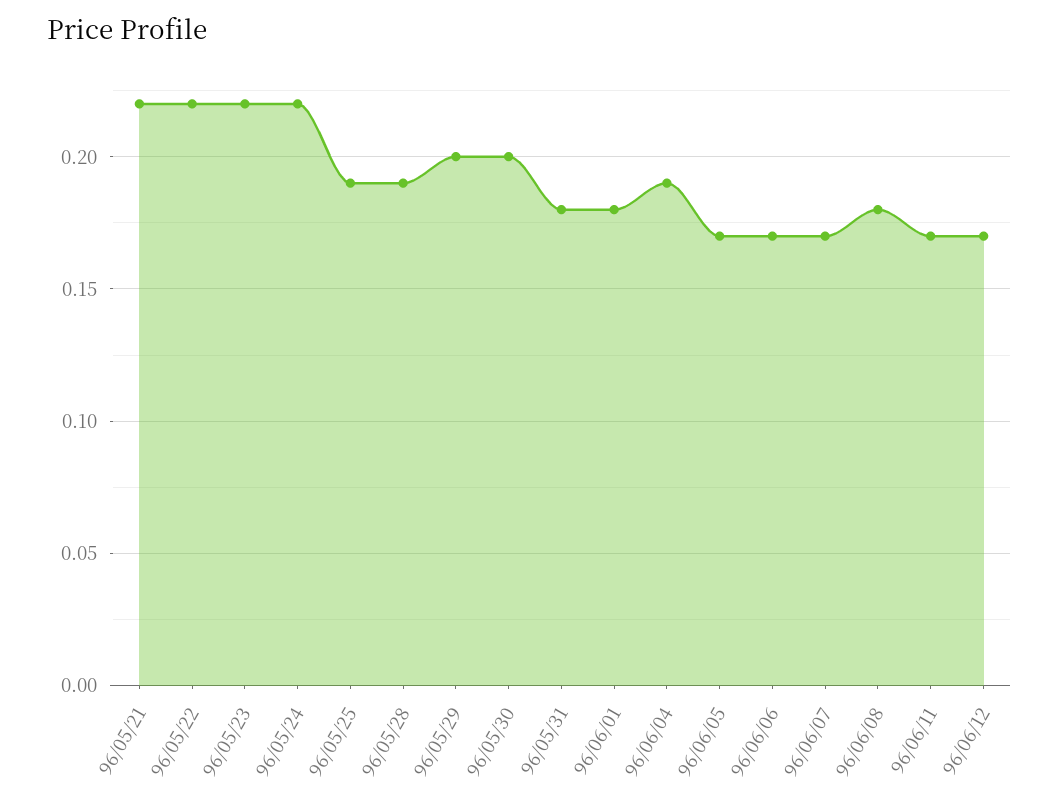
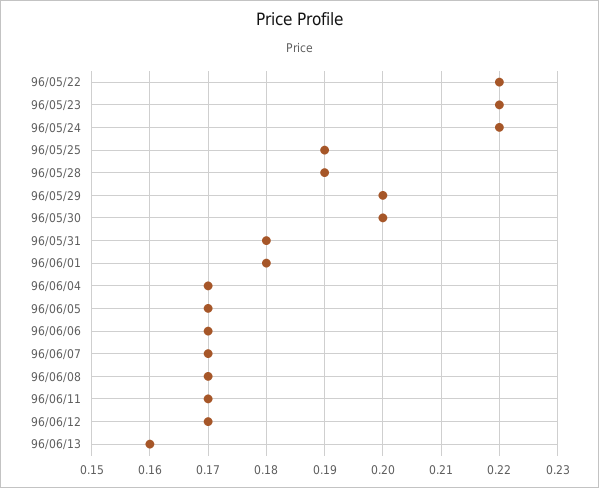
96/05/21: 0.22 -> none
96/06/04: 0.19 -> 0.17
96/06/08: 0.18 -> 0.17
96/06/13: none -> 0.16

